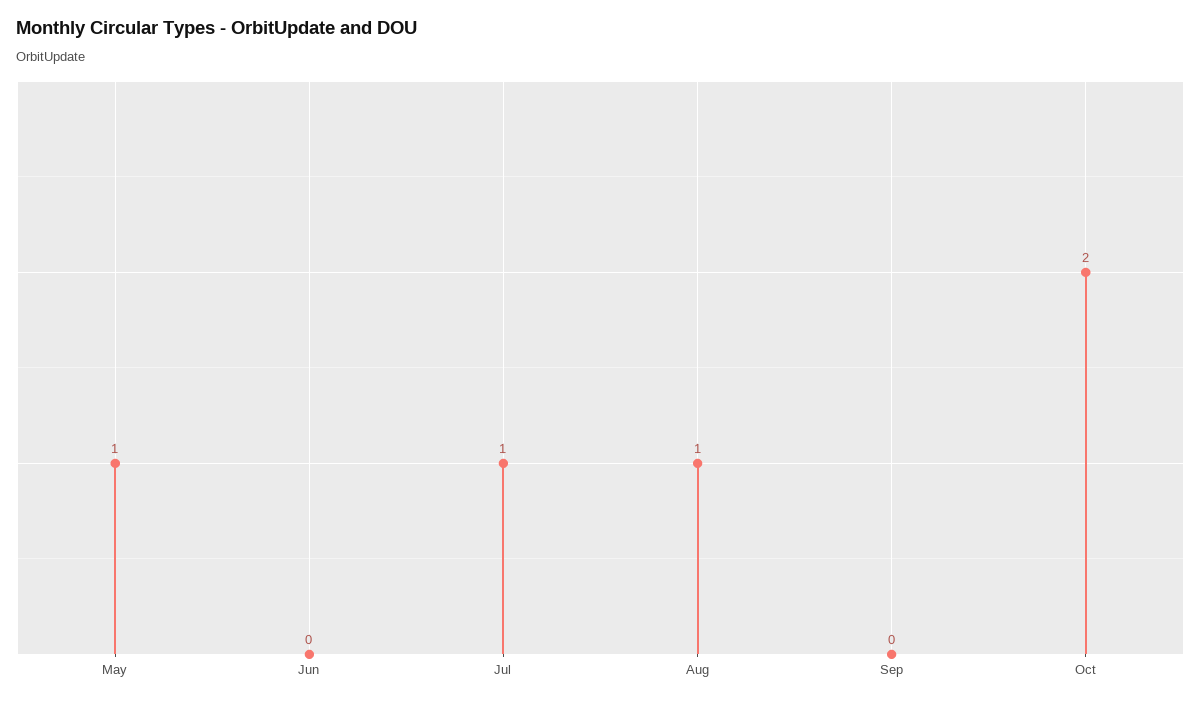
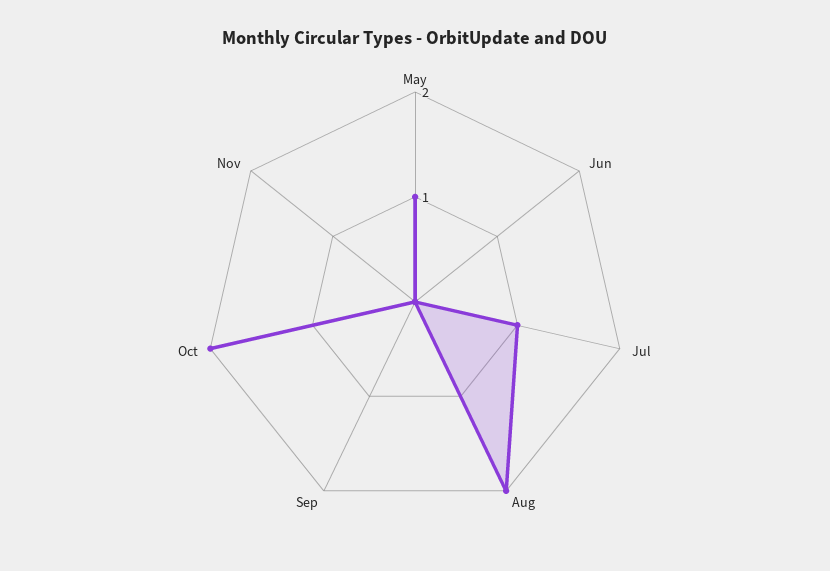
Aug: 1 -> 2
Nov: none -> 0

